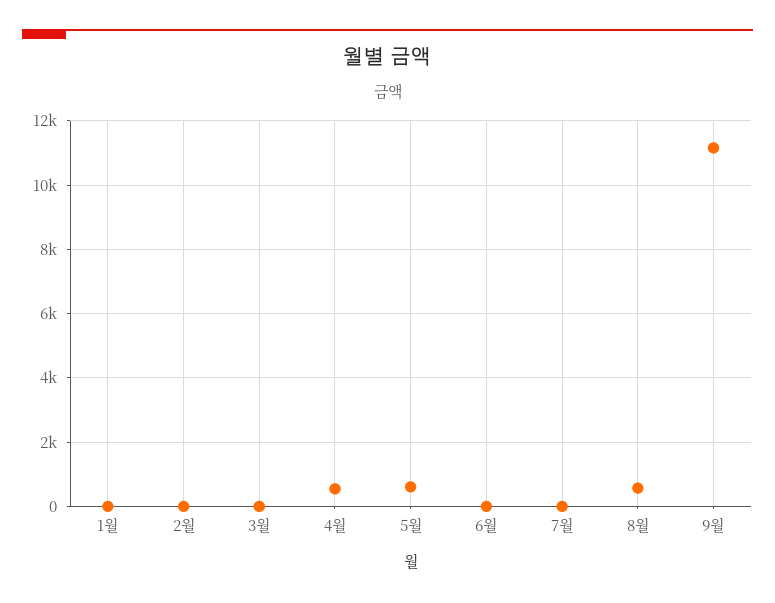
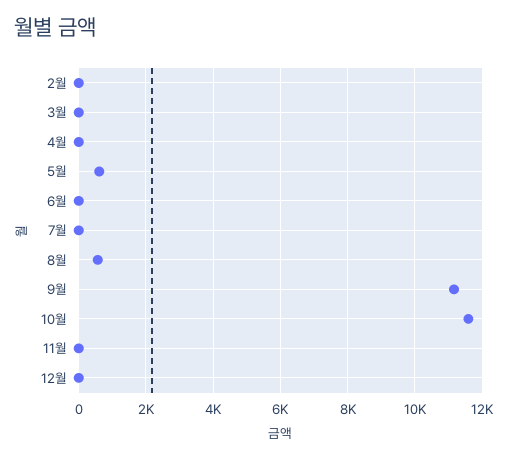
1월: 0 -> none
4월: 600 -> 0
10월: none -> 11600
11월: none -> 0
12월: none -> 0

